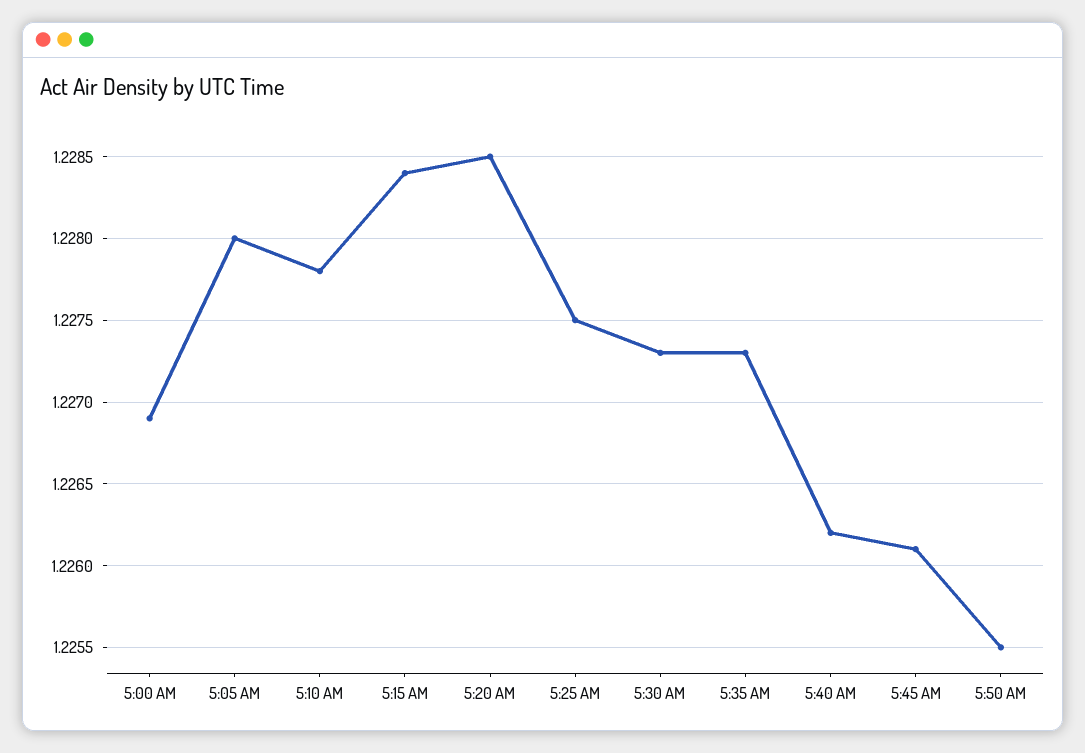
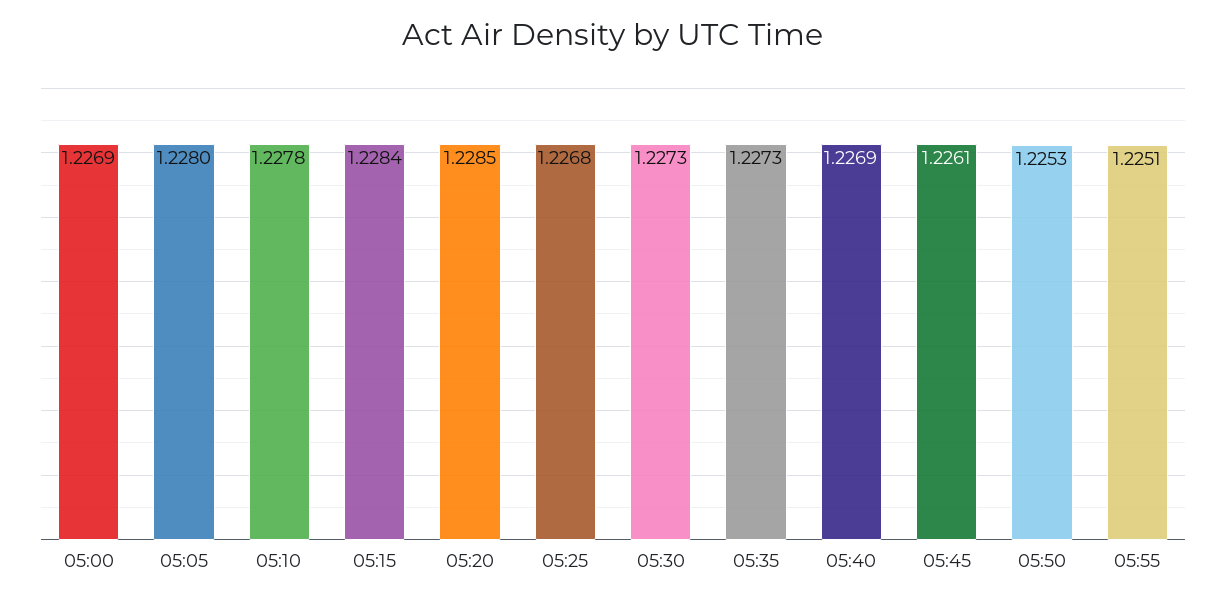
5:25 AM: 1.2275 -> 1.2268
5:40 AM: 1.2262 -> 1.2269
5:50 AM: 1.2255 -> 1.2253
05:55: none -> 1.2251

